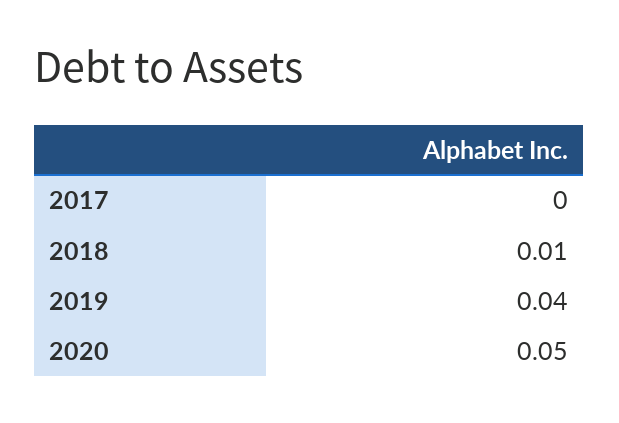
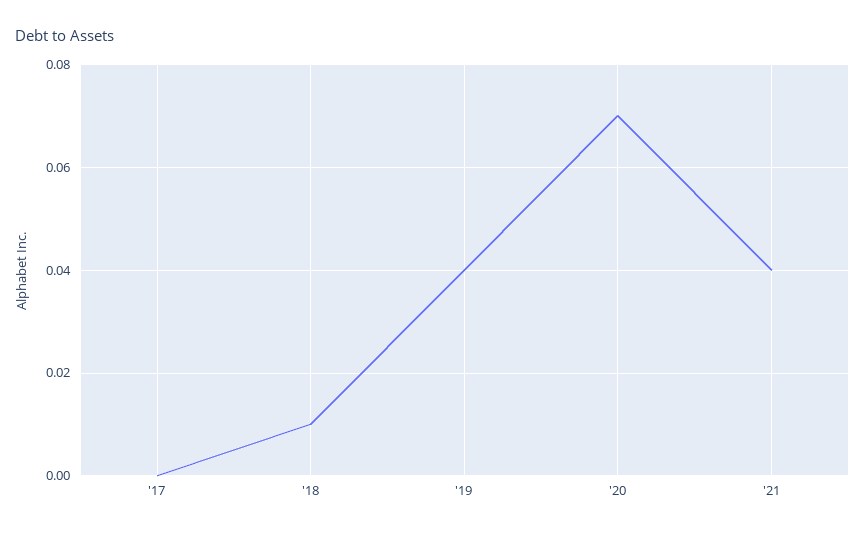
2020: 0.05 -> 0.07
'21: none -> 0.04

